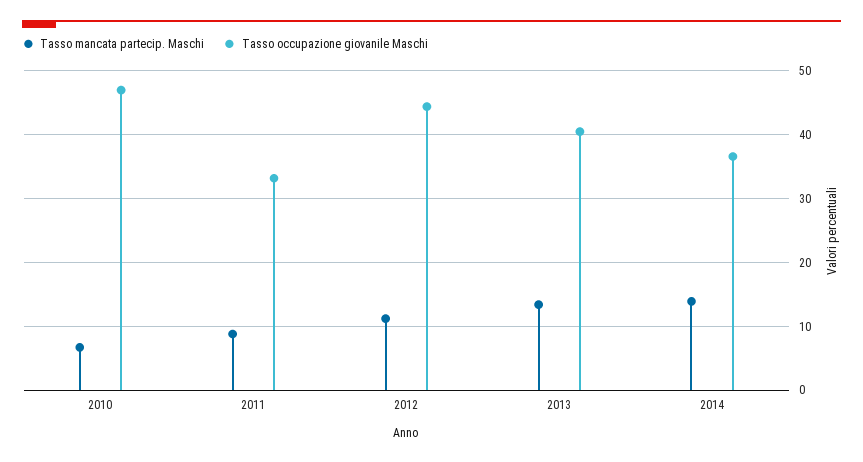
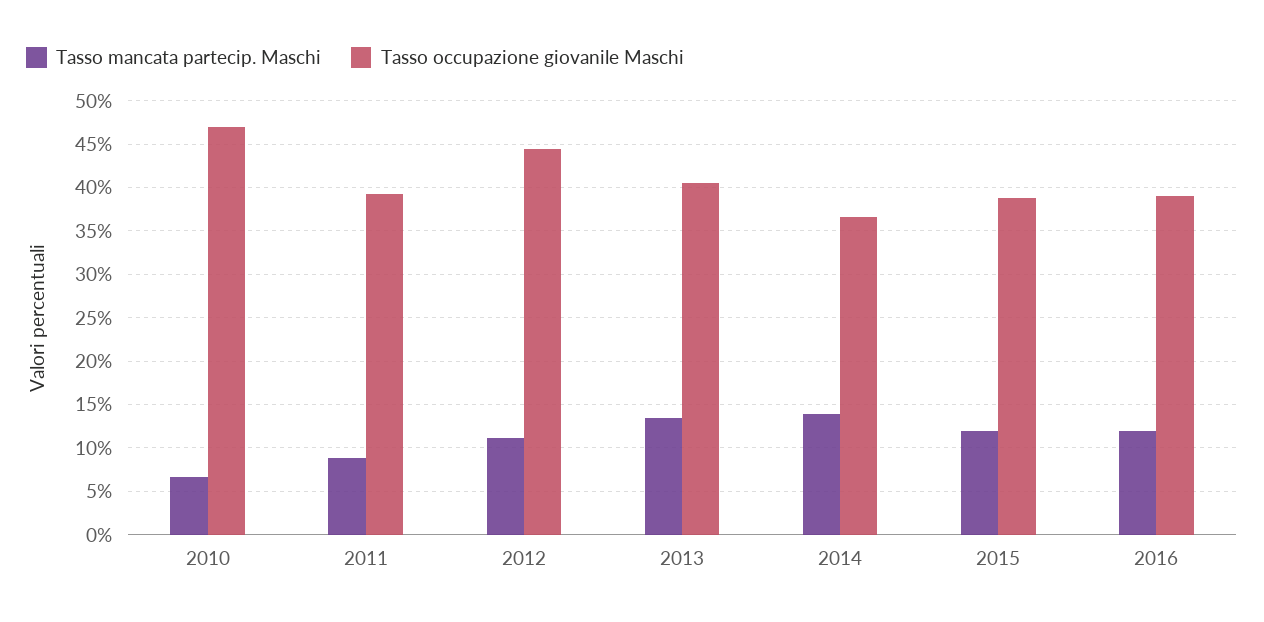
Tasso occupazione giovanile Maschi, 2011: 33 -> 39
Tasso mancata partecip. Maschi, 2015: none -> 12
Tasso occupazione giovanile Maschi, 2015: none -> 39
Tasso mancata partecip. Maschi, 2016: none -> 12
Tasso occupazione giovanile Maschi, 2016: none -> 39

